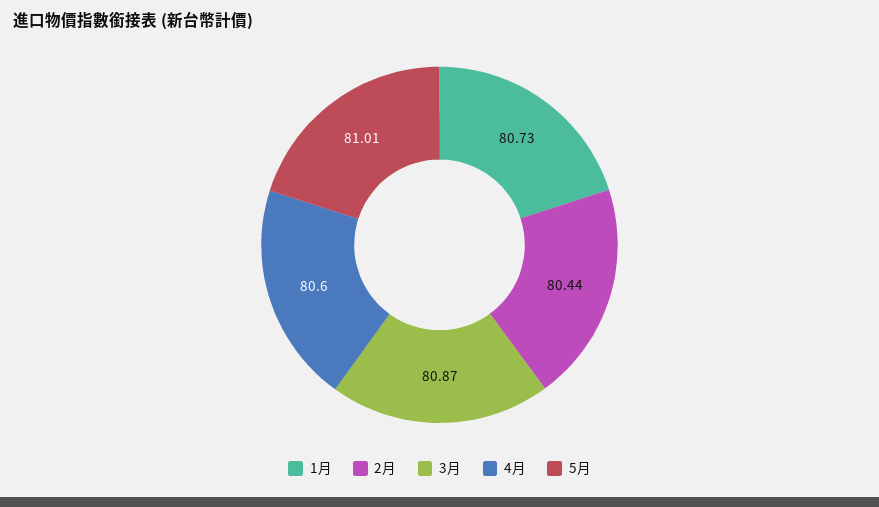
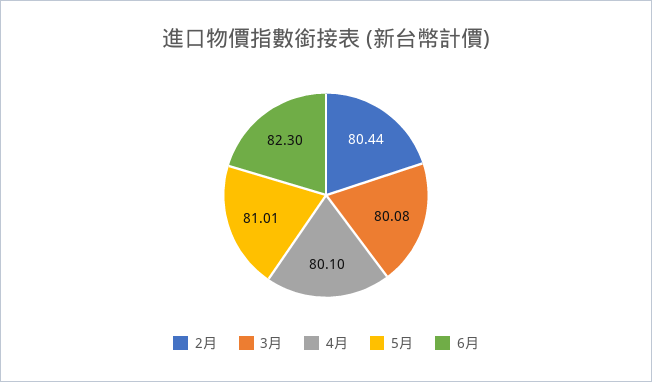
1月: 80.73 -> none
3月: 80.87 -> 80.08
4月: 80.6 -> 80.1
6月: none -> 82.3

